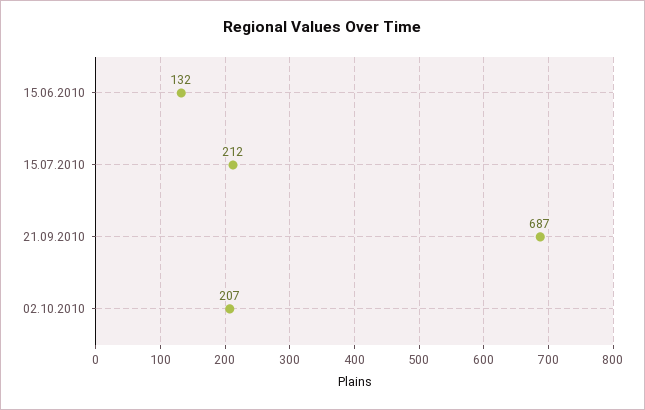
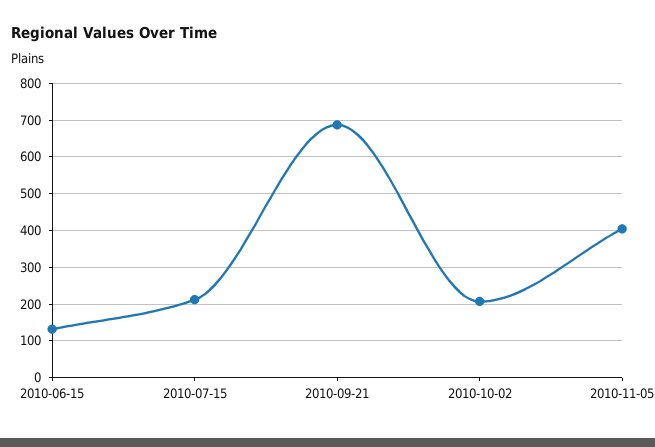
2010-11-05: none -> 400

